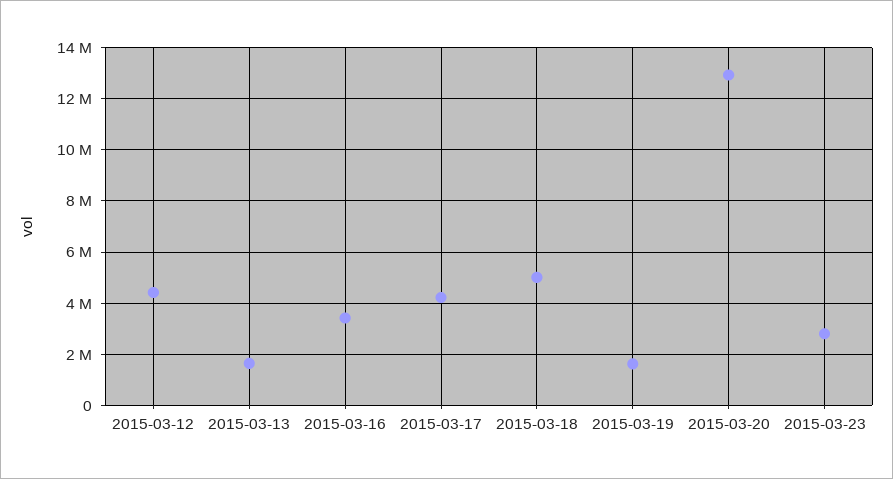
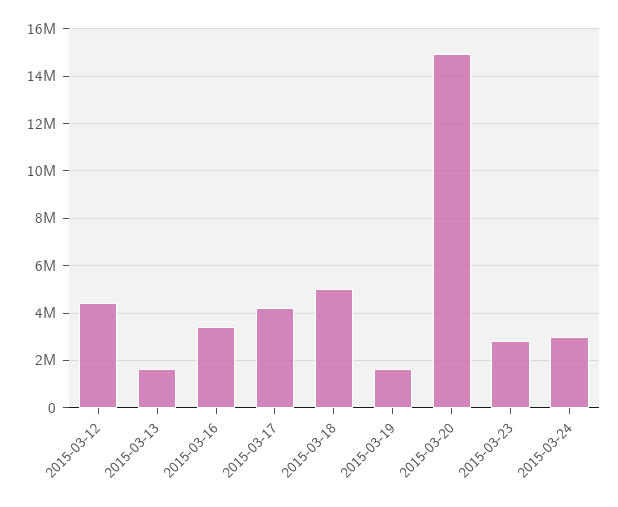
2015-03-20: 13000000 -> 15000000
2015-03-24: none -> 3000000

